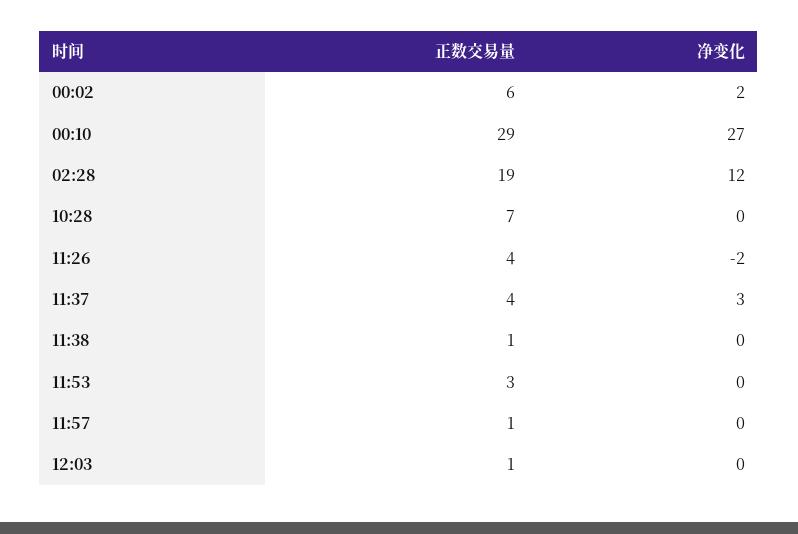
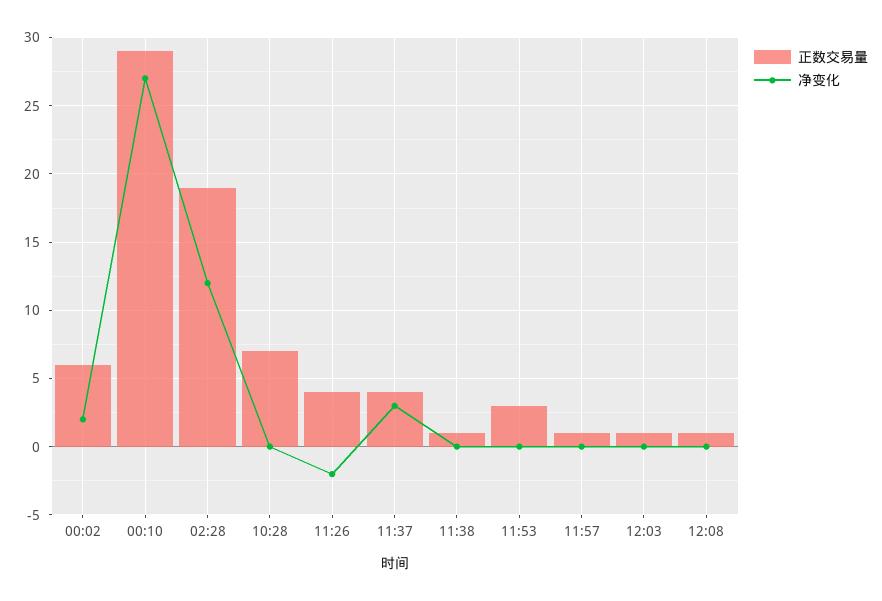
正数交易量, 12:08: none -> 1
净变化, 12:08: none -> 0

